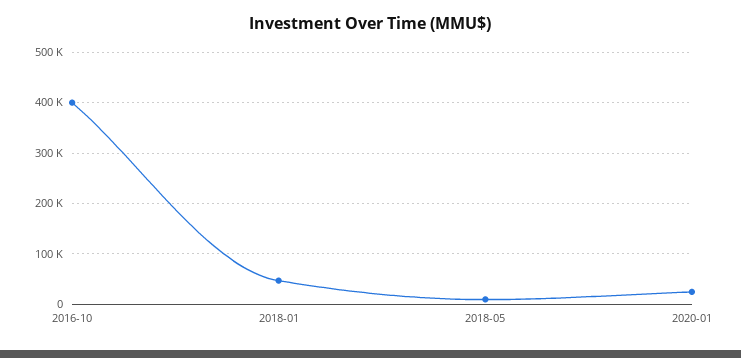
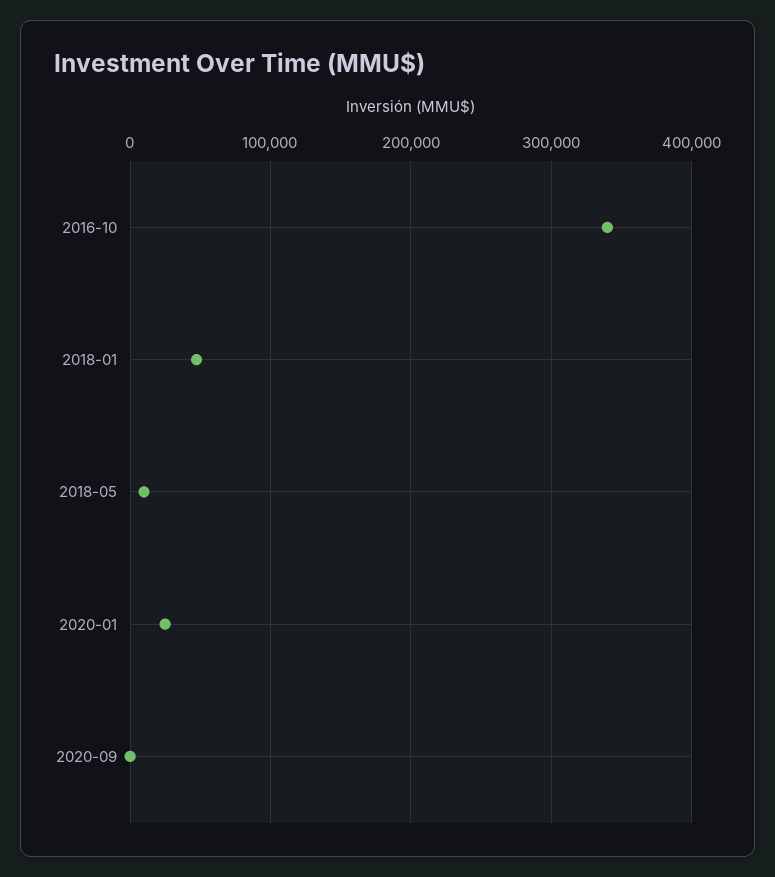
2016-10: 400000 -> 340000
2020-09: none -> 0

